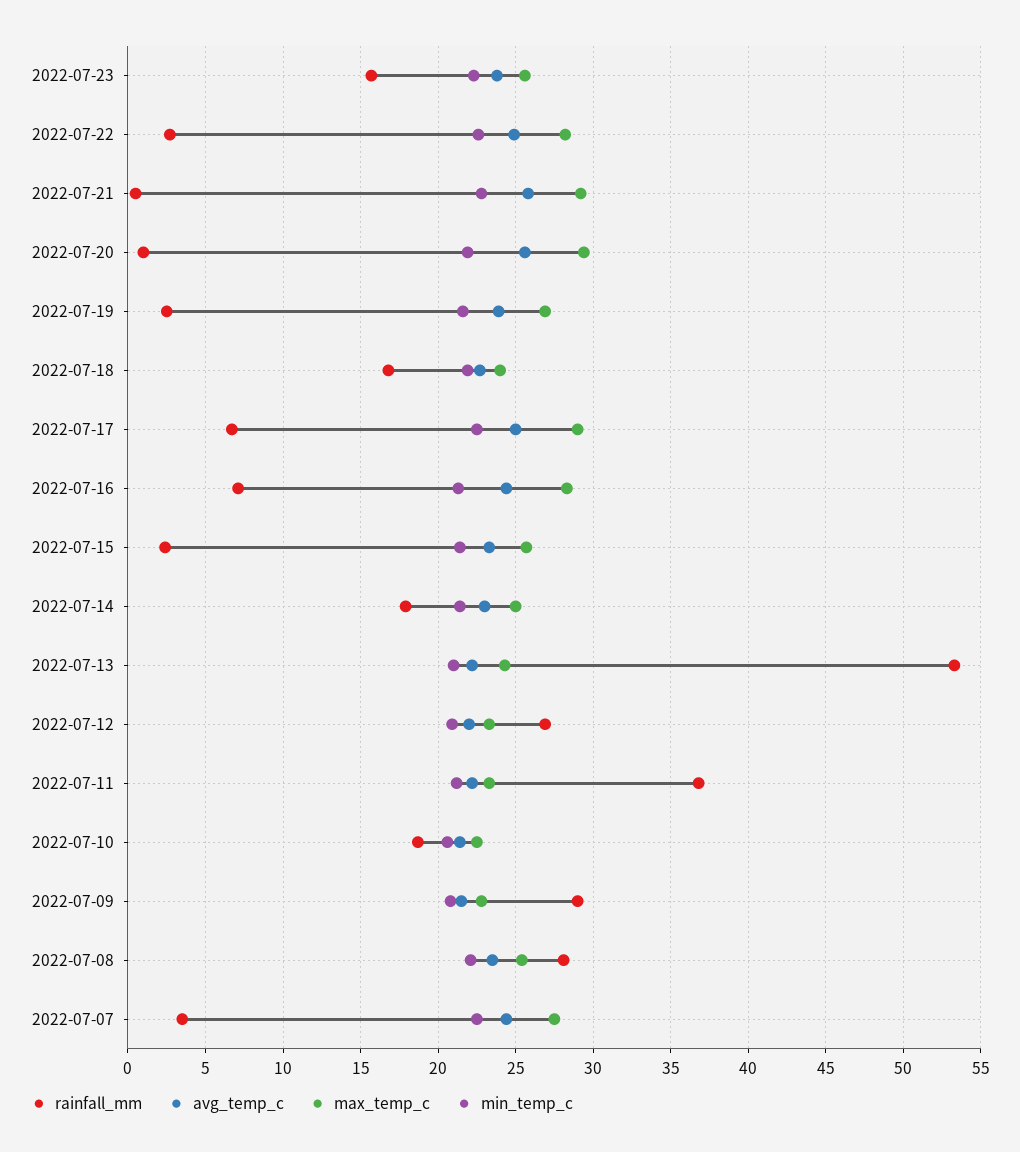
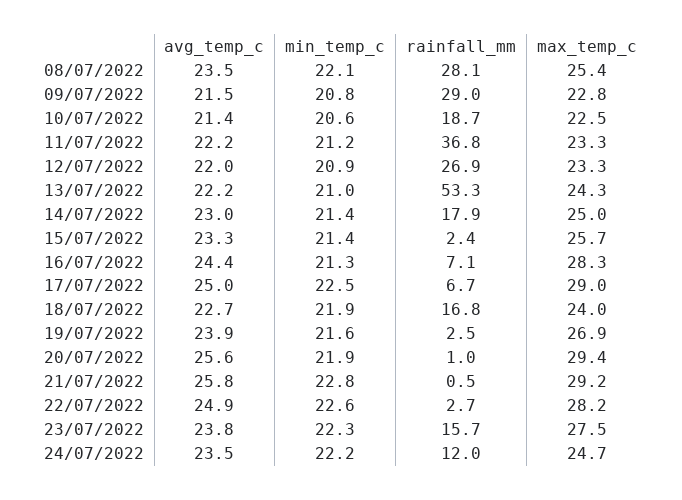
max_temp_c, 2022-07-23: 25.5 -> 27.5
rainfall_mm, 2022-07-07: 3.5 -> none
avg_temp_c, 2022-07-07: 24.5 -> none
max_temp_c, 2022-07-07: 27.5 -> none
min_temp_c, 2022-07-07: 22.5 -> none
avg_temp_c, 24/07/2022: none -> 23.5
min_temp_c, 24/07/2022: none -> 22.2
rainfall_mm, 24/07/2022: none -> 12
max_temp_c, 24/07/2022: none -> 24.7

